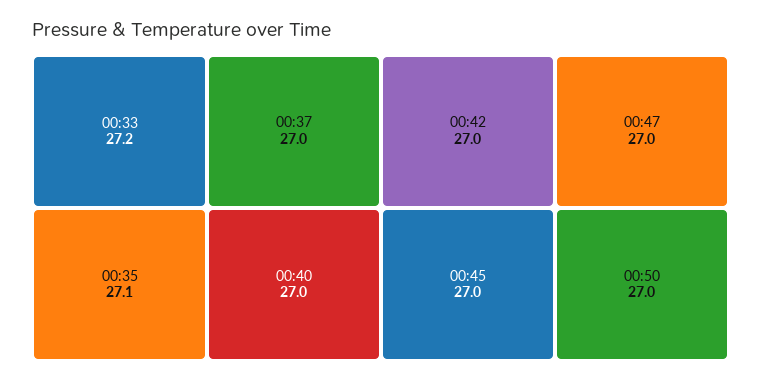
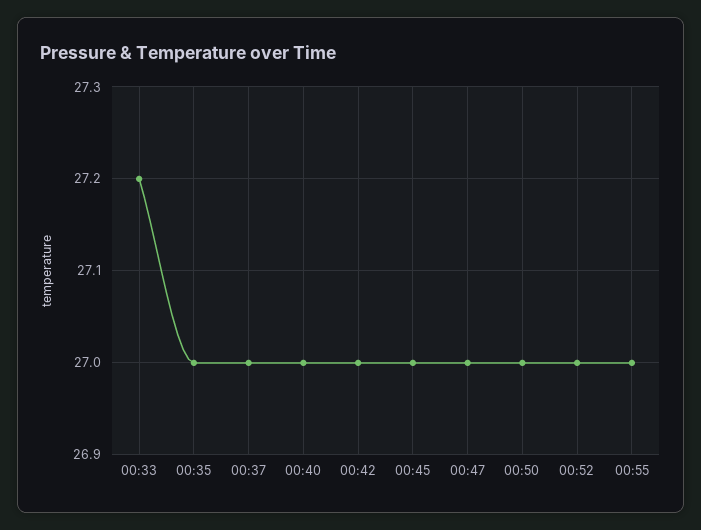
00:35: 27.1 -> 27
00:52: none -> 27
00:55: none -> 27

